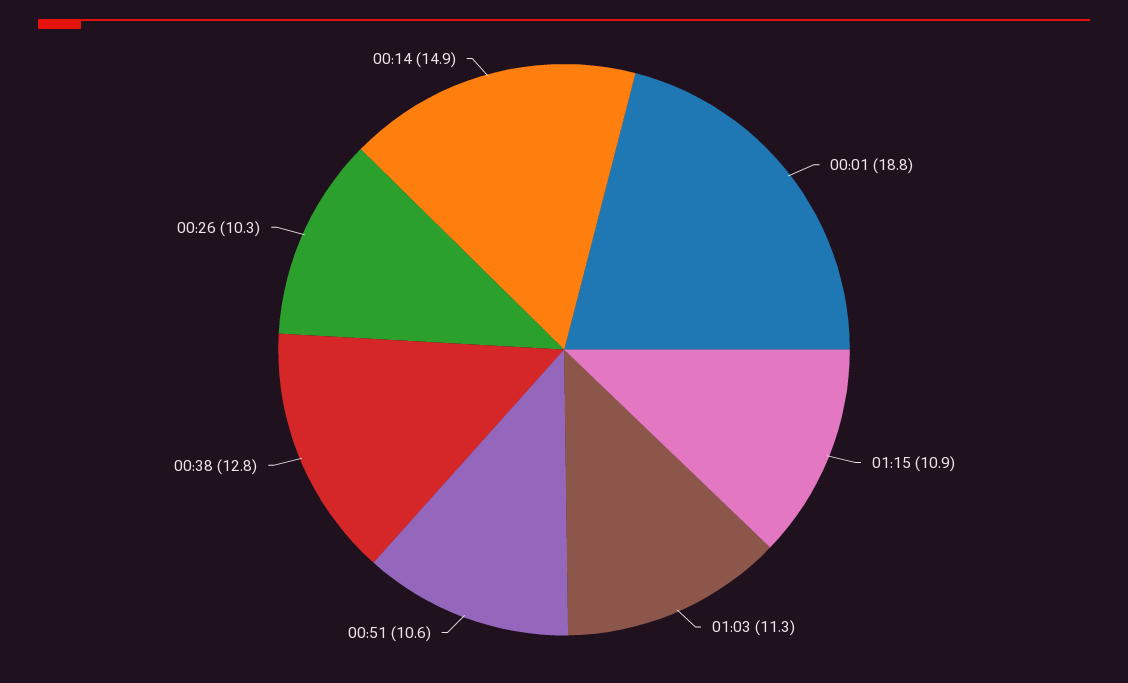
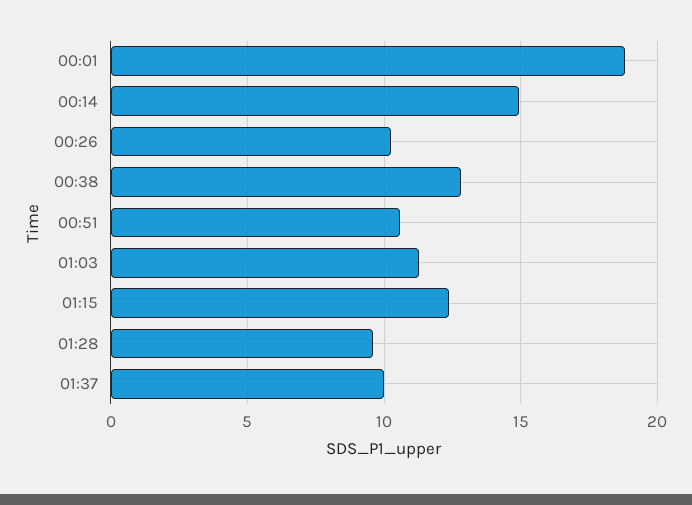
01:15: 10.9 -> 12.5
01:28: none -> 9.5
01:37: none -> 10

